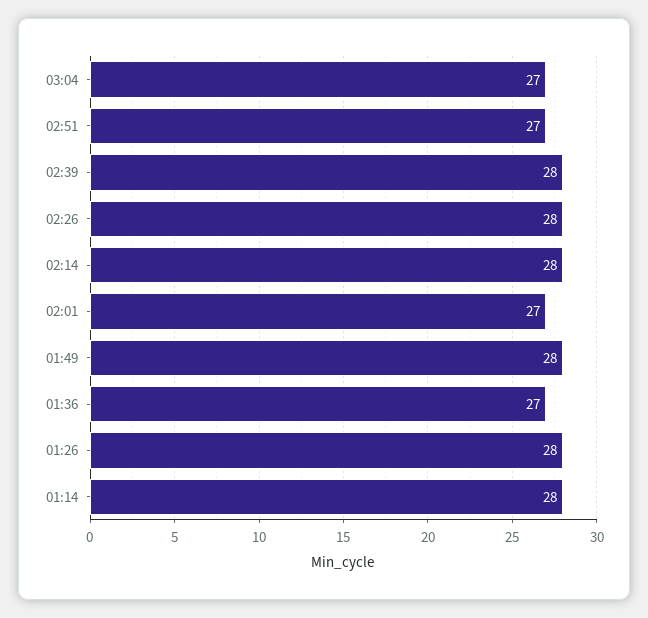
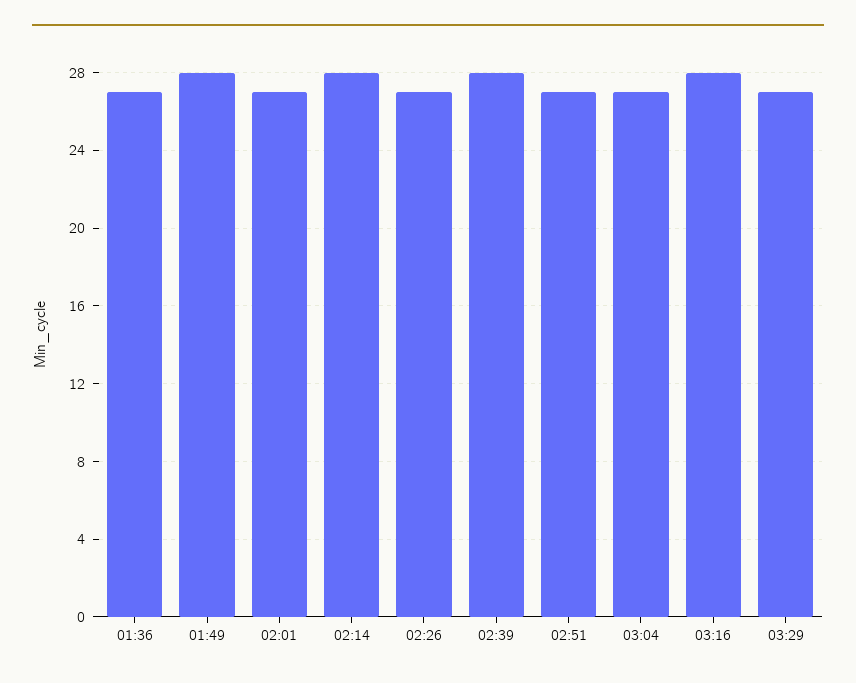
02:26: 28 -> 27
01:26: 28 -> none
01:14: 28 -> none
03:16: none -> 28
03:29: none -> 27

